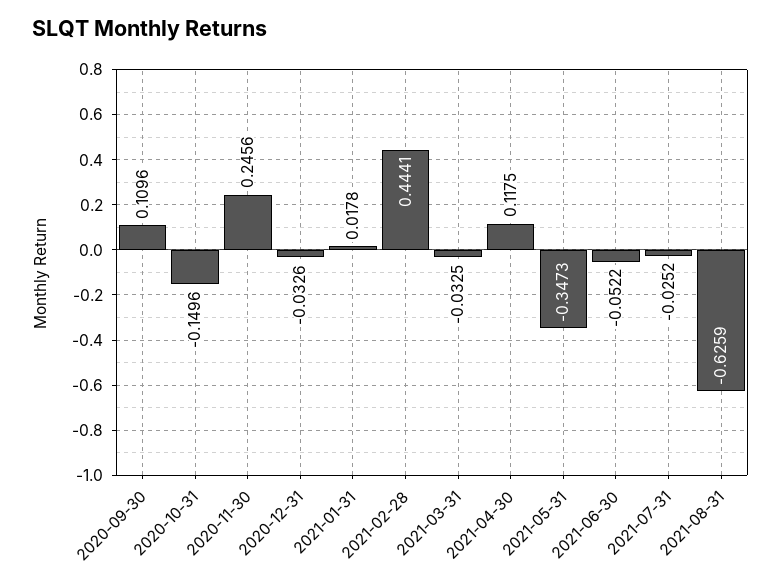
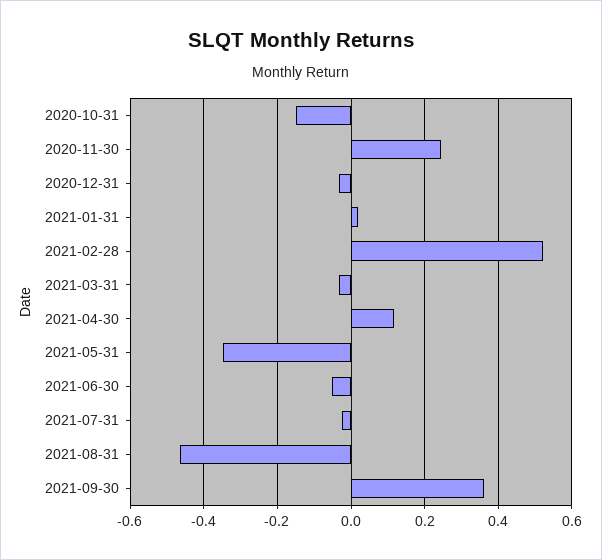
2020-09-30: 0.1096 -> none
2021-02-28: 0.4441 -> 0.52
2021-08-31: -0.6259 -> -0.46
2021-09-30: none -> 0.36

